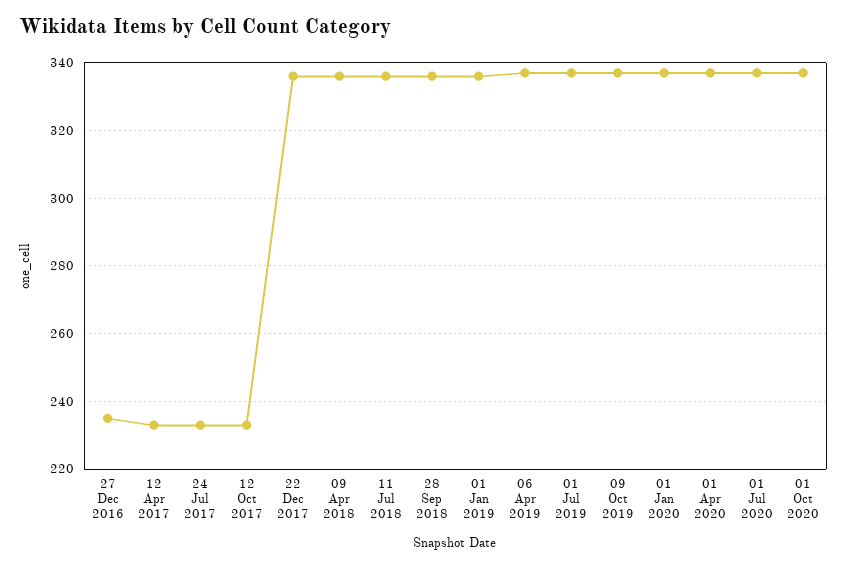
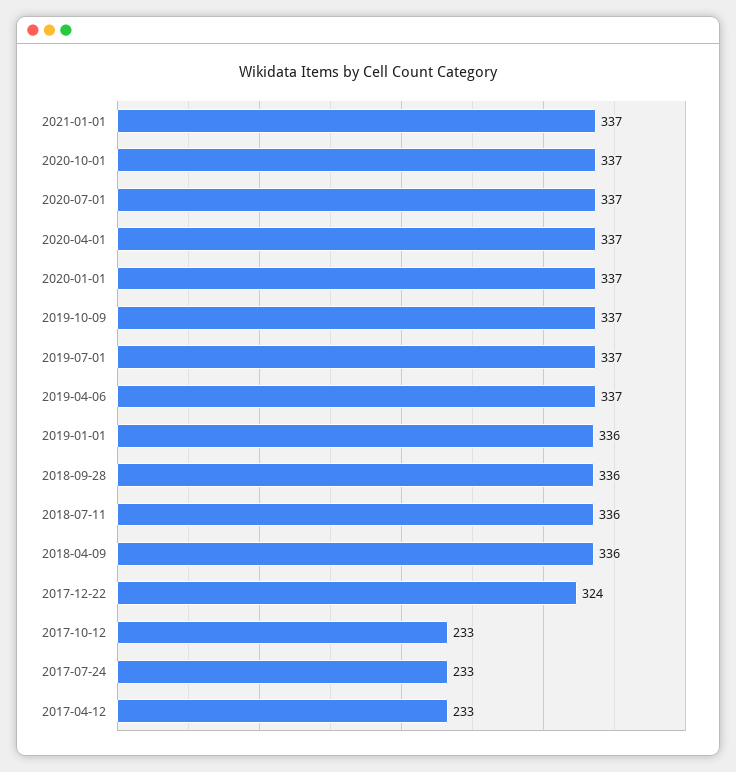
27 Dec 2016: 235 -> none
22 Dec 2017: 335 -> 324
2021-01-01: none -> 337

